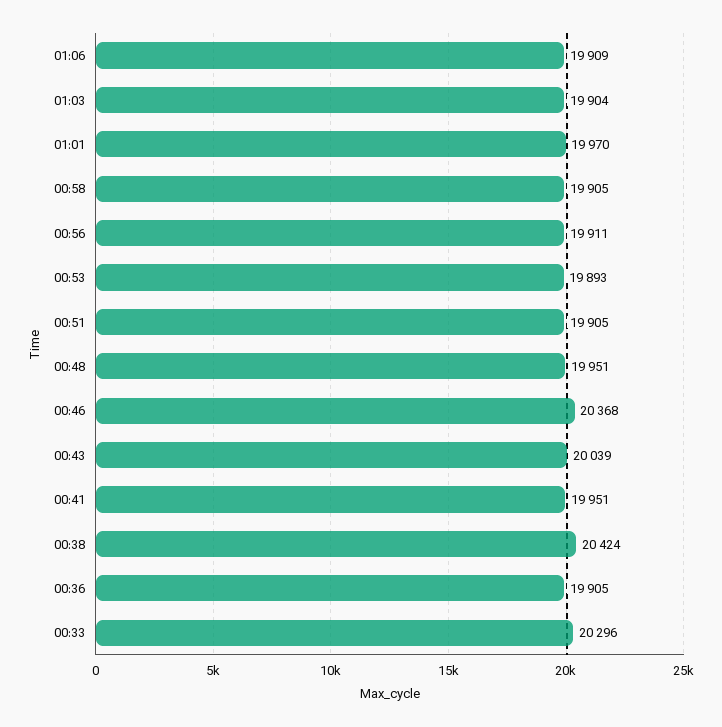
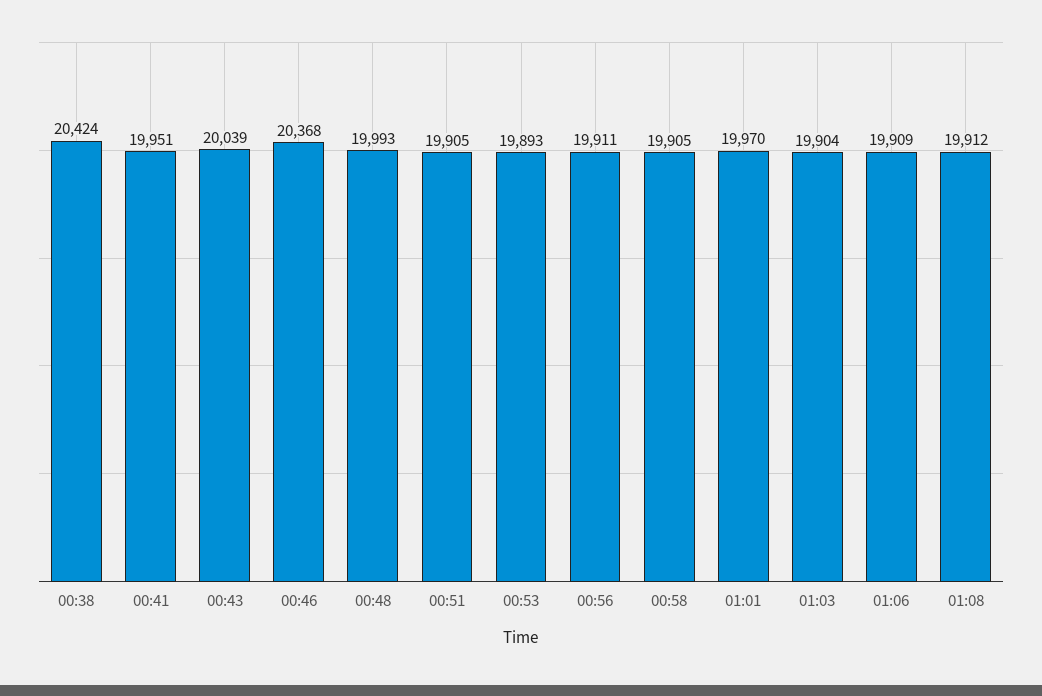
00:48: 19951 -> 19993
00:36: 19905 -> none
00:33: 20296 -> none
01:08: none -> 19912

